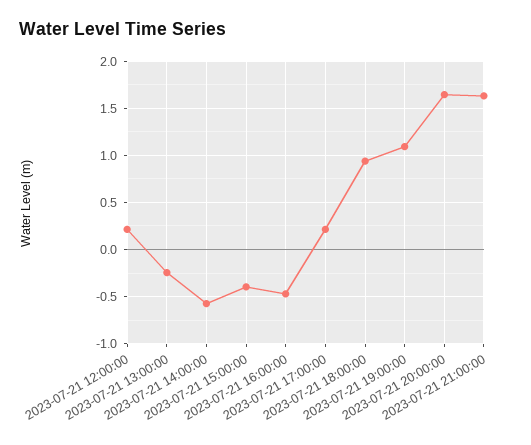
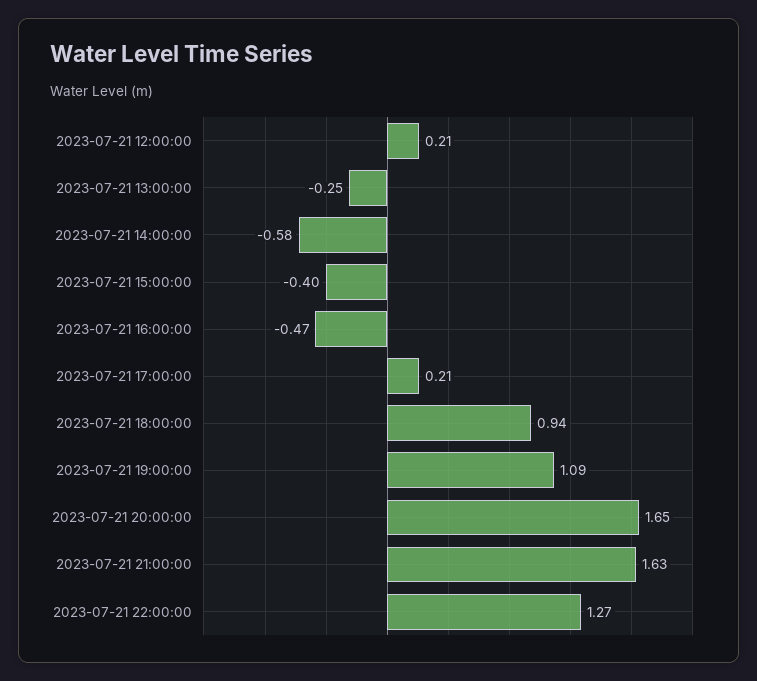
2023-07-21 22:00:00: none -> 1.27

